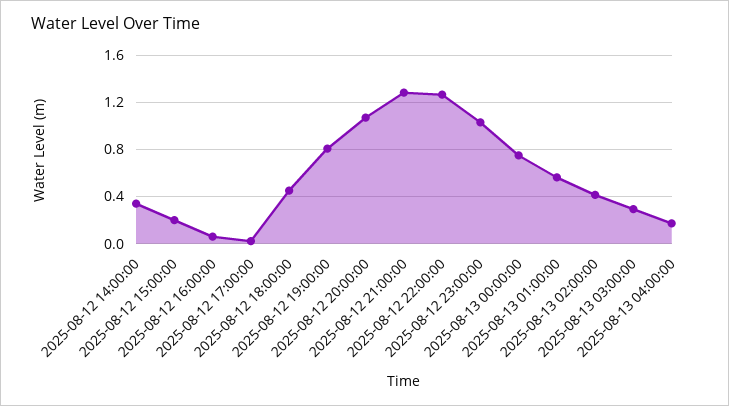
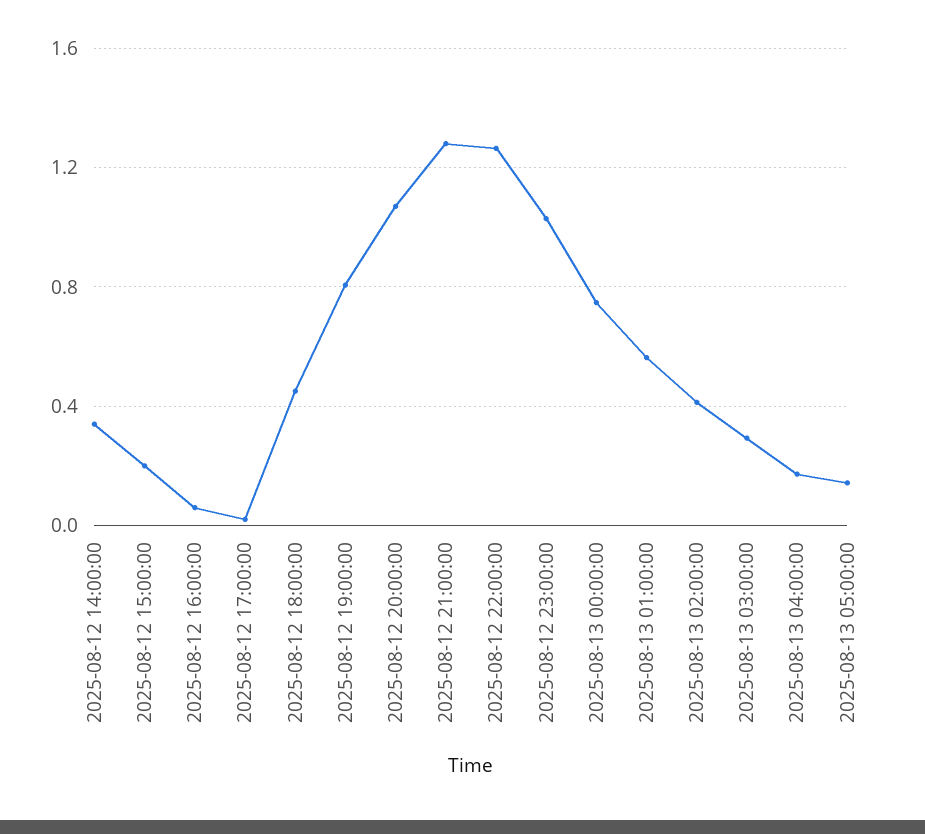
2025-08-13 05:00:00: none -> 0.15

